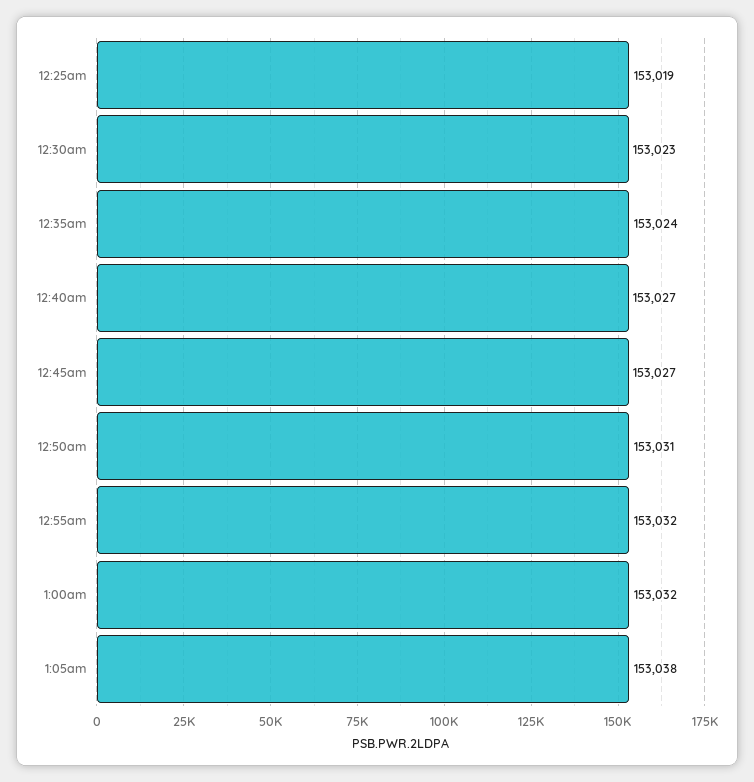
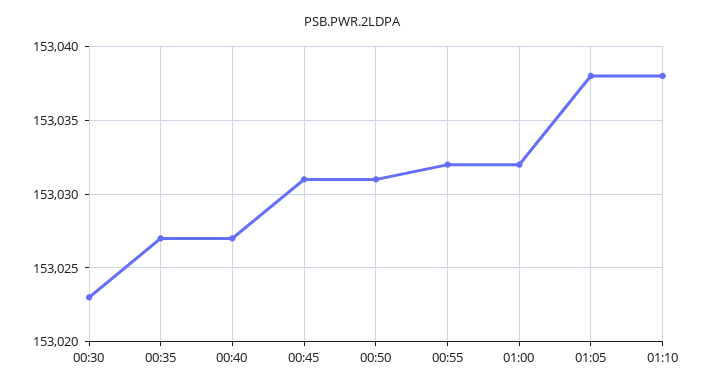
12:25am: 153019 -> none
12:35am: 153024 -> 153027
12:45am: 153027 -> 153031
01:10: none -> 153038

